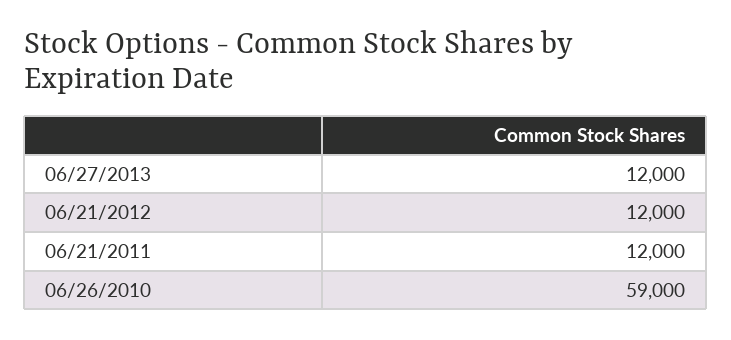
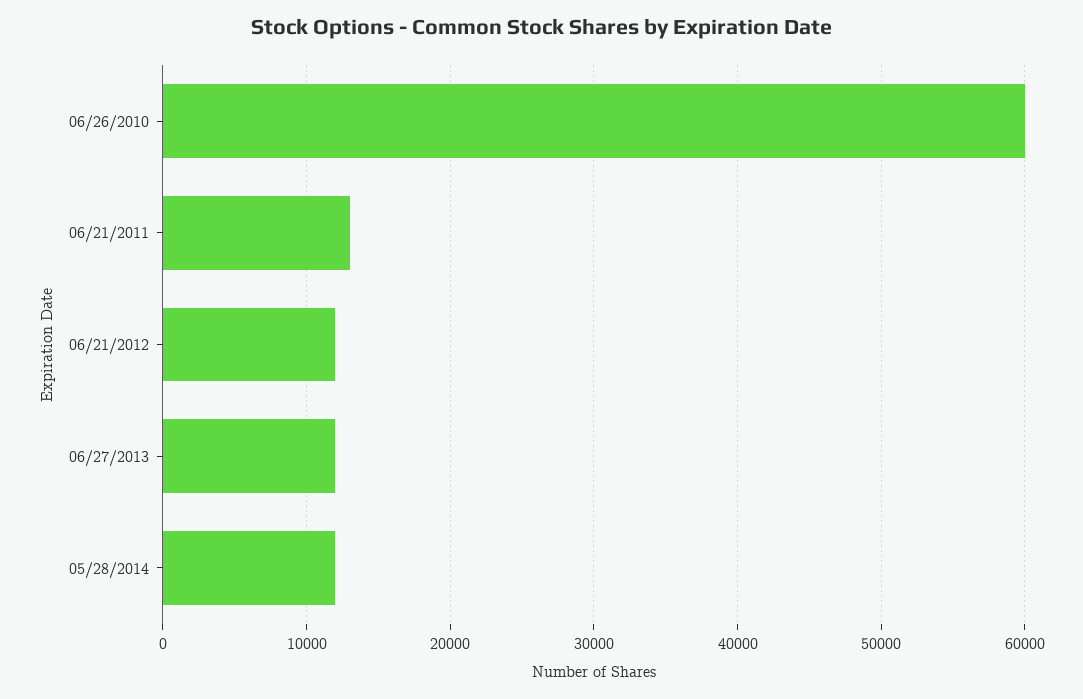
06/21/2011: 12000 -> 13000
06/26/2010: 59000 -> 60000
05/28/2014: none -> 12000

